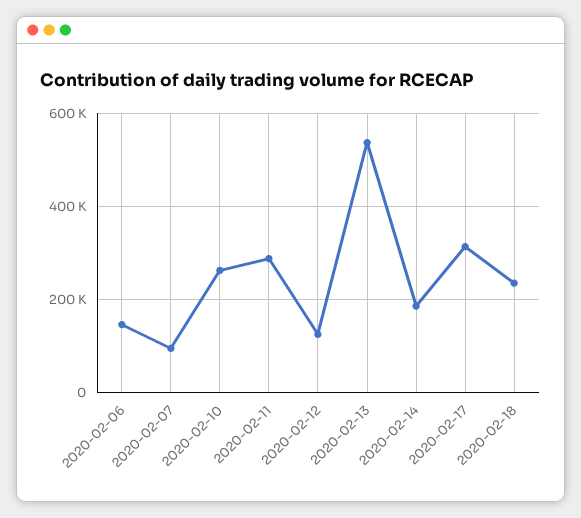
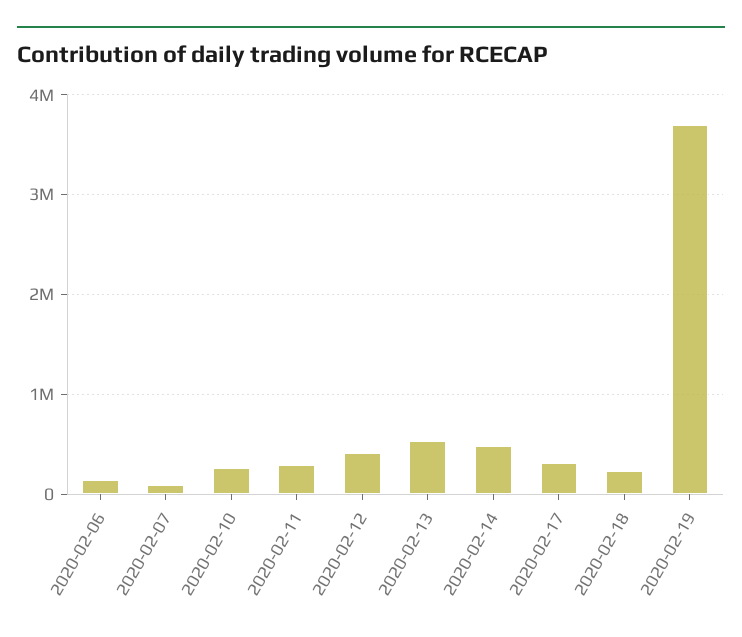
2020-02-12: 120000 -> 400000
2020-02-14: 180000 -> 500000
2020-02-19: none -> 3700000

